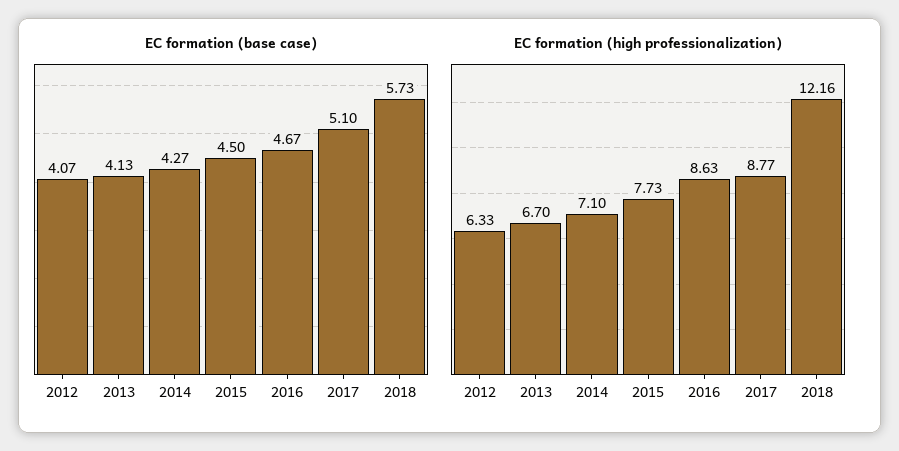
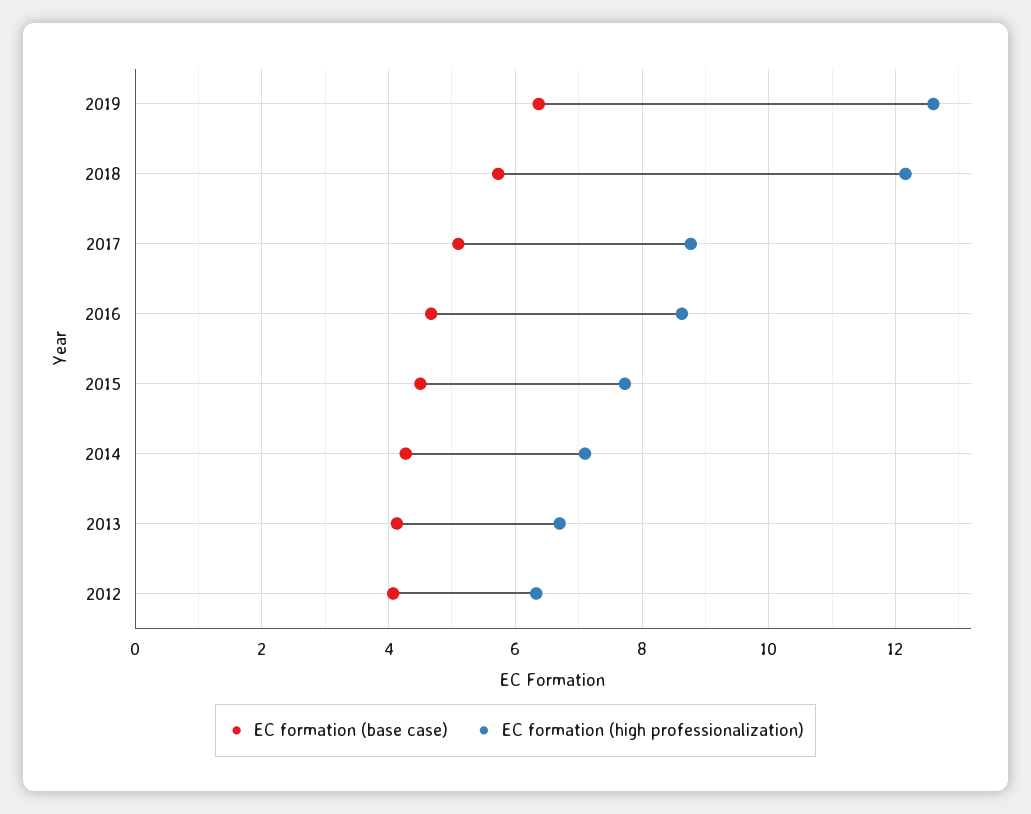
EC formation (base case), 2019: none -> 6.4
EC formation (high professionalization), 2019: none -> 12.6

